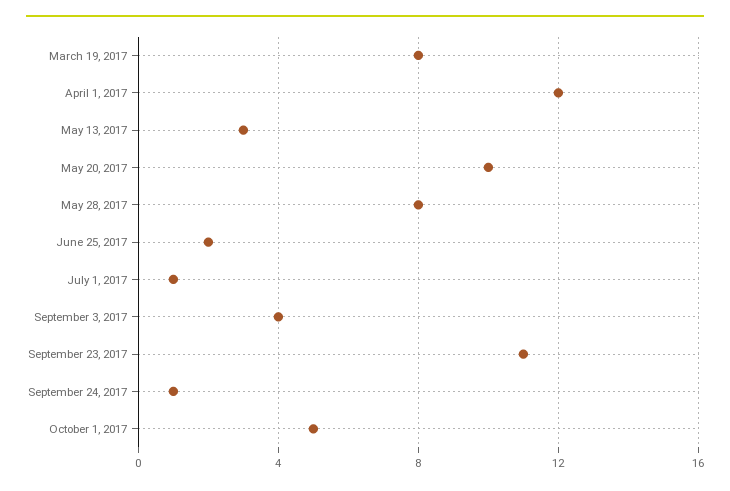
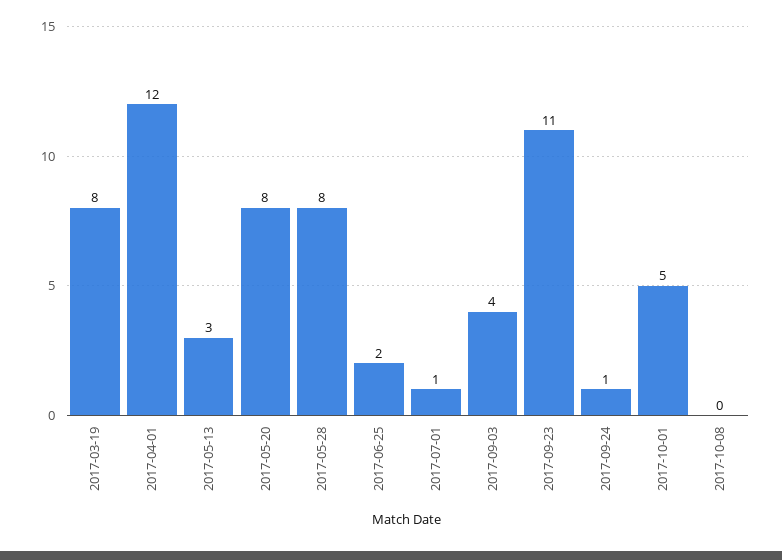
May 20, 2017: 10 -> 8
2017-10-08: none -> 0

